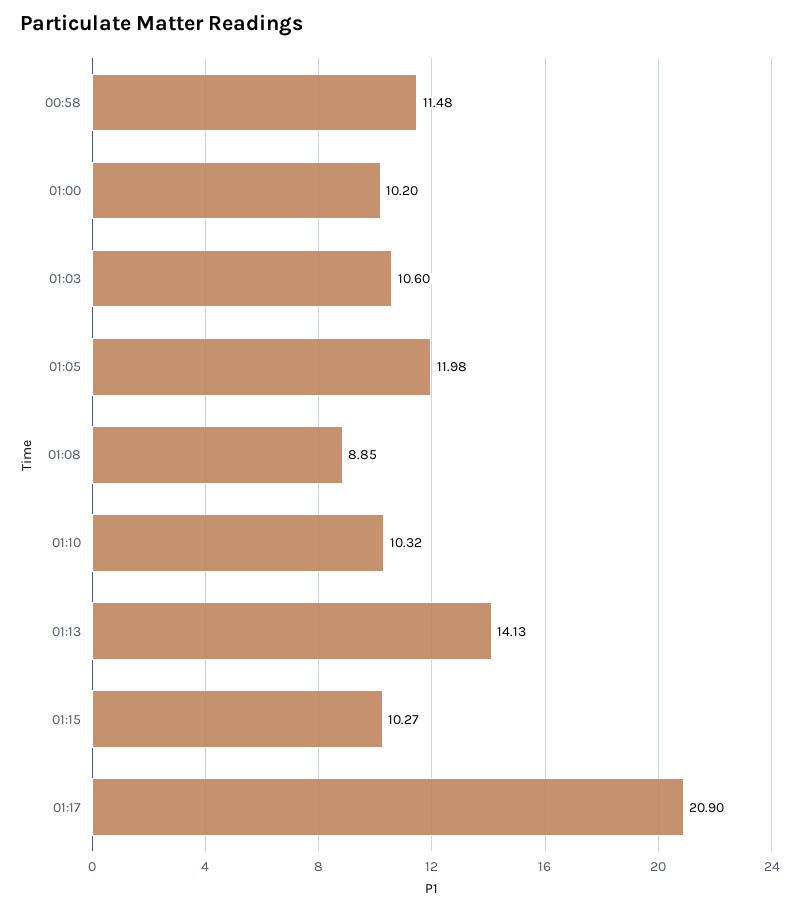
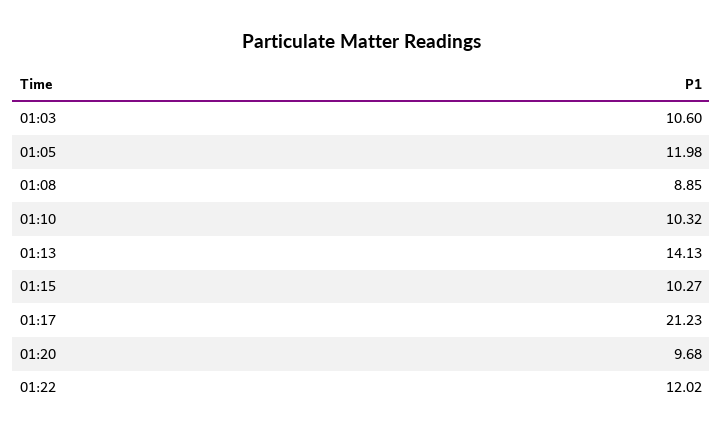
00:58: 11.48 -> none
01:00: 10.2 -> none
01:17: 20.9 -> 21.23
01:20: none -> 9.68
01:22: none -> 12.02

